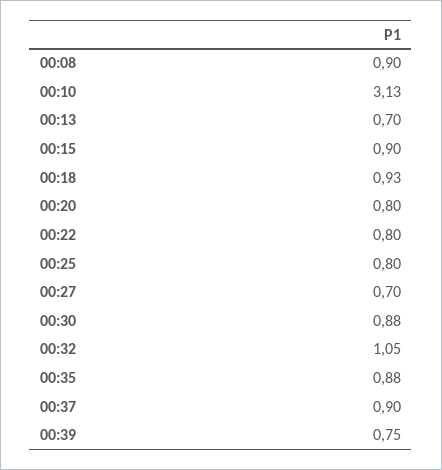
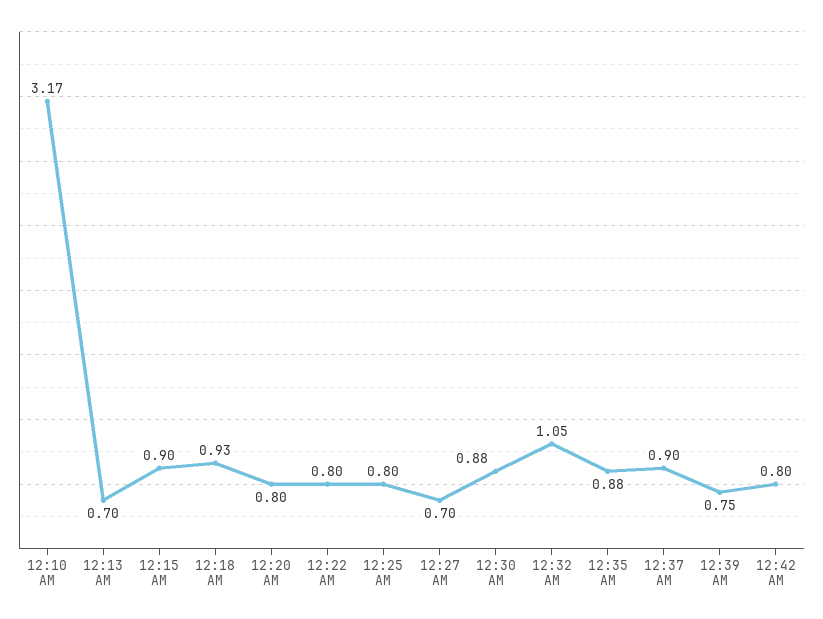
00:08: 0.9 -> none
00:10: 3.13 -> 3.17
12:42 AM: none -> 0.8

